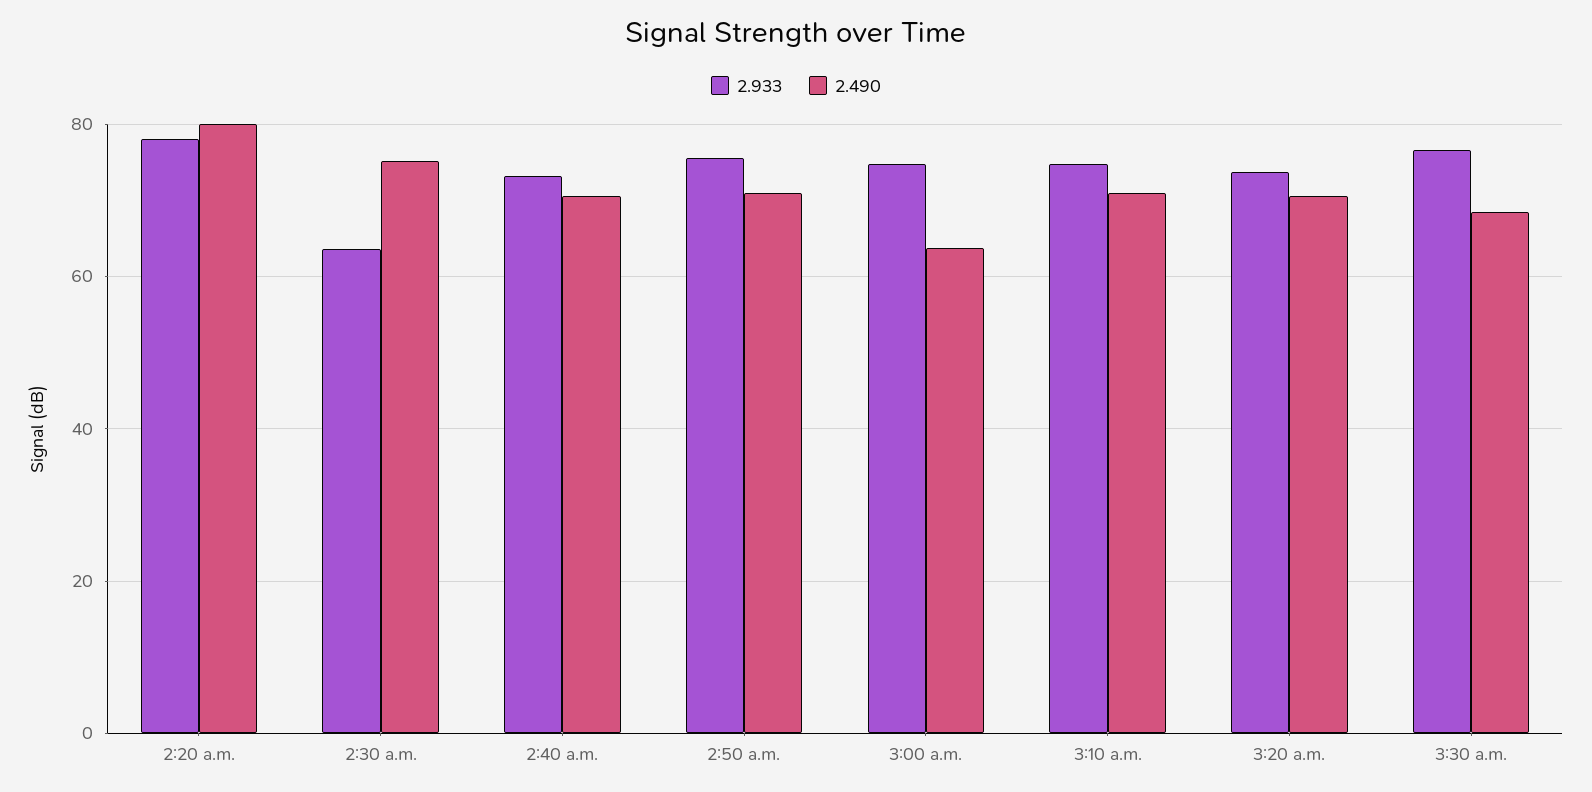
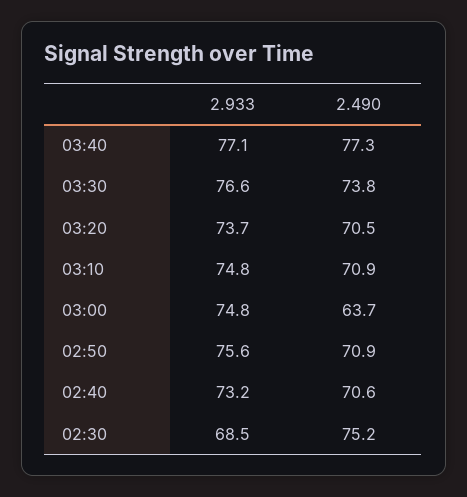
2.933, 2:20 a.m.: 78 -> none
2.490, 2:20 a.m.: 80 -> none
2.933, 2:30 a.m.: 64 -> 68.5
2.490, 3:30 a.m.: 68 -> 73.8
2.933, 03:40: none -> 77.1
2.490, 03:40: none -> 77.3

